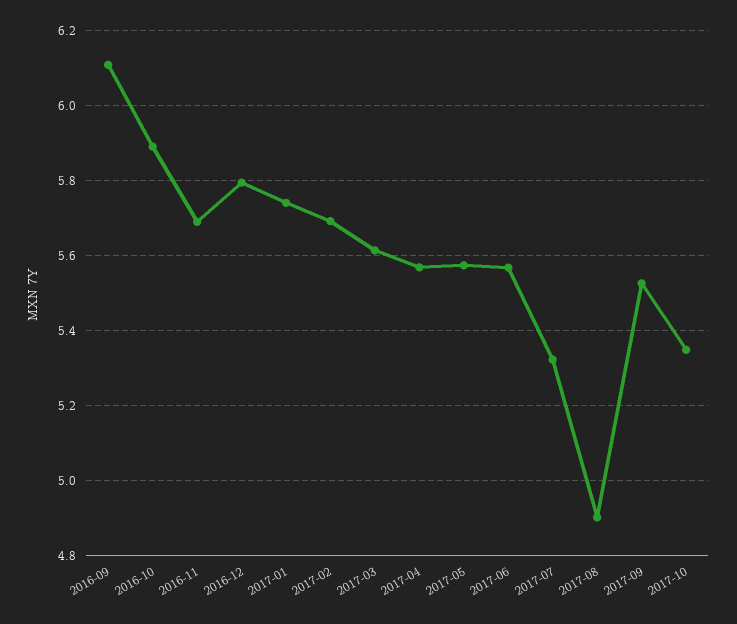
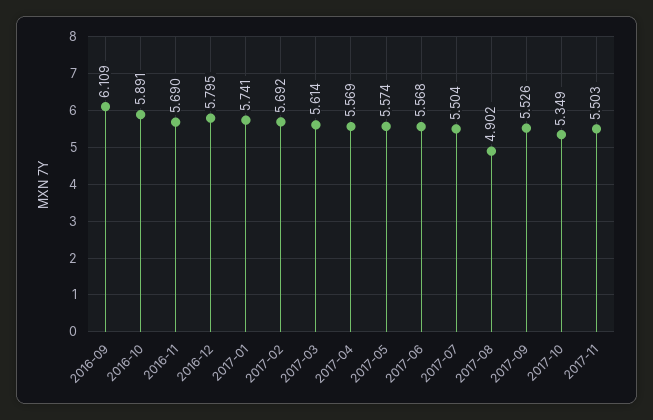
2017-07: 5.32 -> 5.504
2017-11: none -> 5.503

